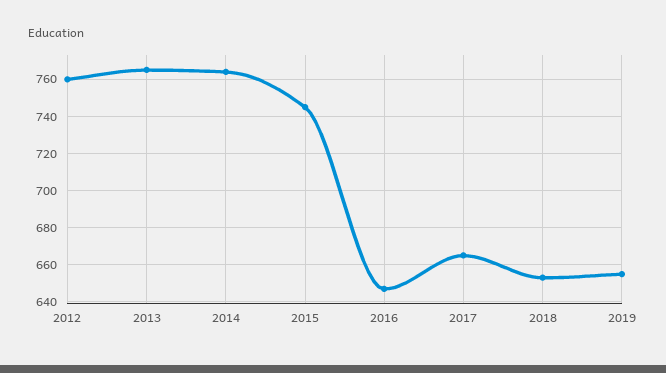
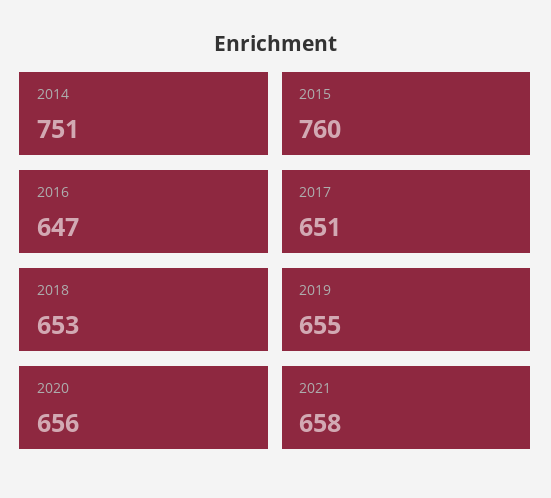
2012: 760 -> none
2013: 765 -> none
2014: 765 -> 751
2015: 745 -> 760
2017: 665 -> 651
2020: none -> 656
2021: none -> 658

